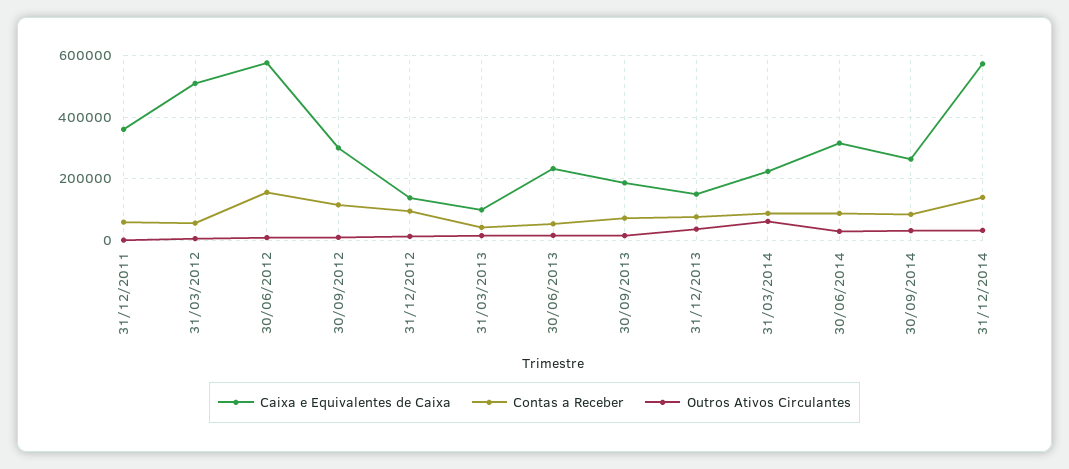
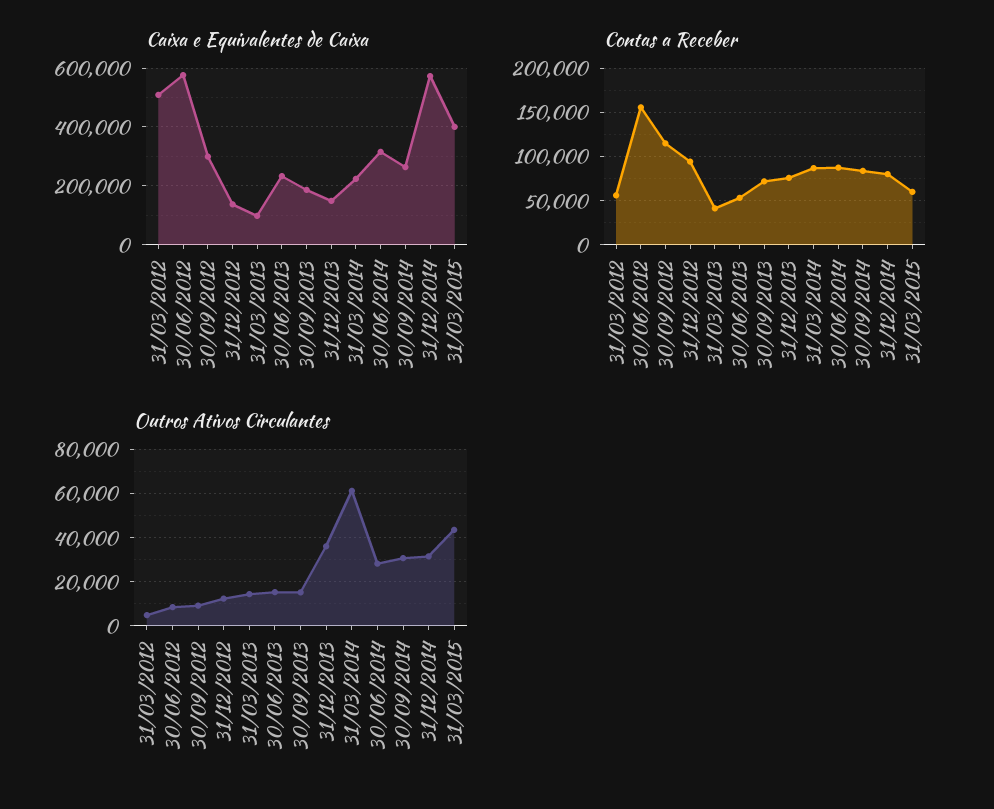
Caixa e Equivalentes de Caixa, 31/12/2011: 360000 -> none
Contas a Receber, 31/12/2011: 60000 -> none
Outros Ativos Circulantes, 31/12/2011: 0 -> none
Contas a Receber, 31/12/2014: 140000 -> 80000
Caixa e Equivalentes de Caixa, 31/03/2015: none -> 400000
Contas a Receber, 31/03/2015: none -> 60000
Outros Ativos Circulantes, 31/03/2015: none -> 45000

